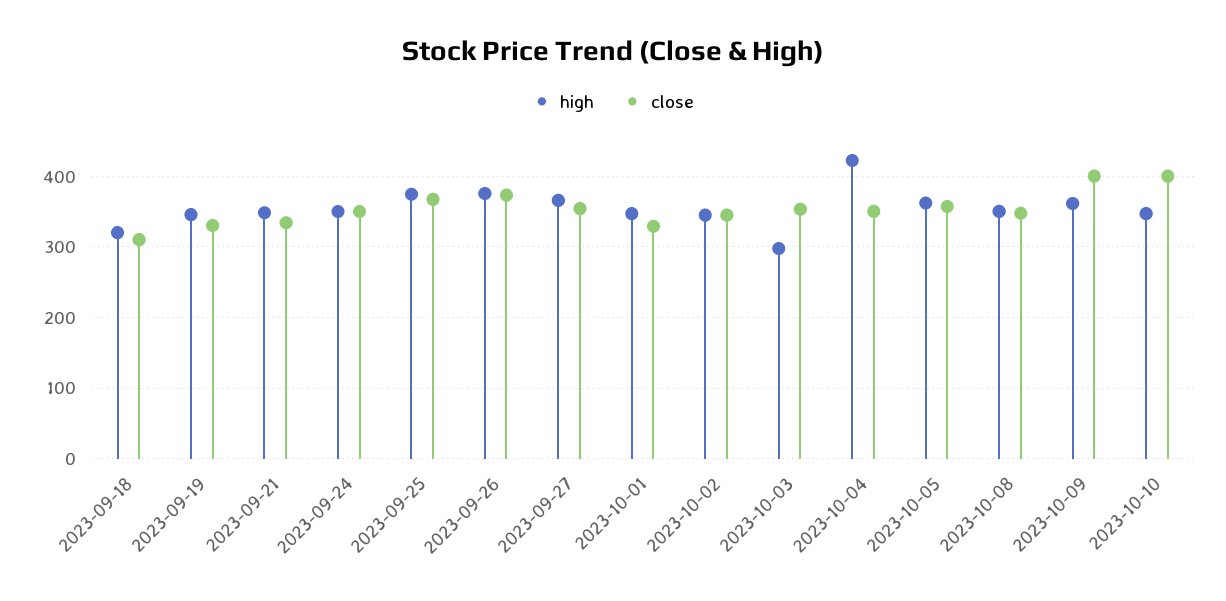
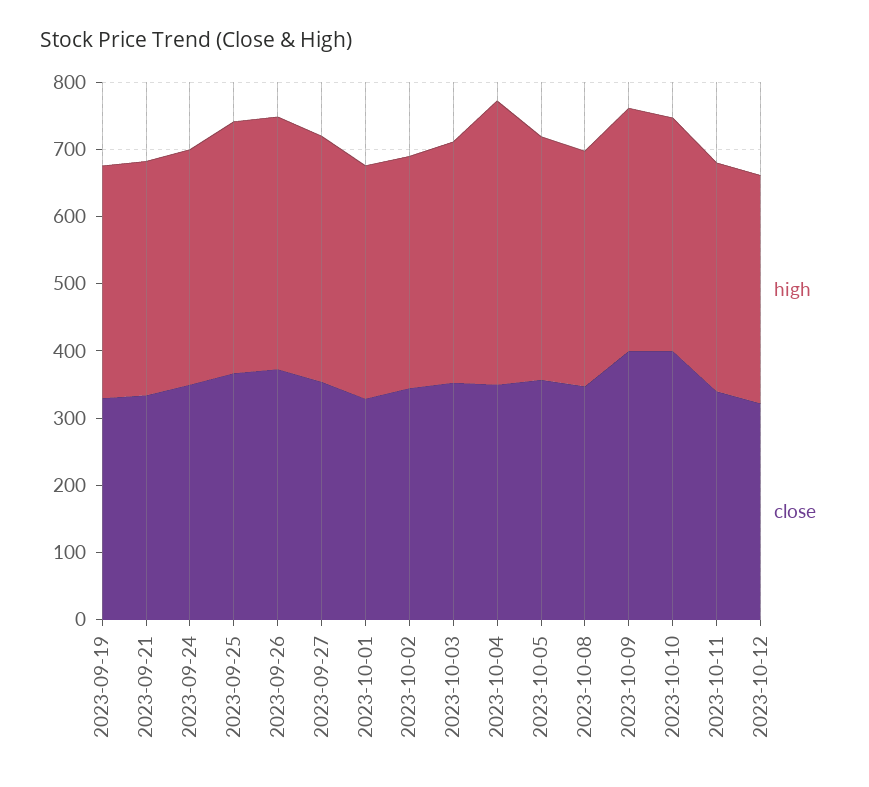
high, 2023-09-18: 320 -> none
close, 2023-09-18: 310 -> none
high, 2023-10-03: 300 -> 360
high, 2023-10-11: none -> 340
close, 2023-10-11: none -> 340
high, 2023-10-12: none -> 340
close, 2023-10-12: none -> 320

